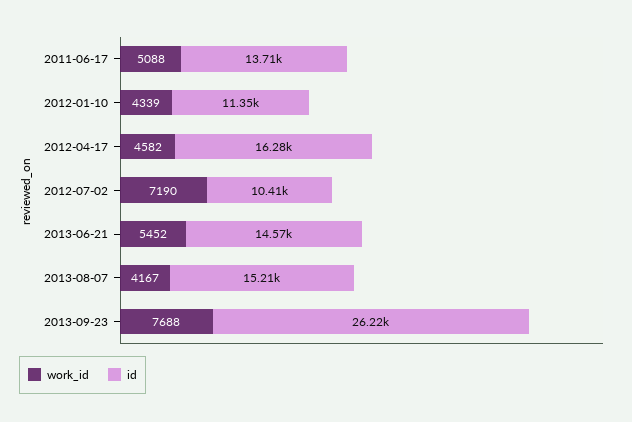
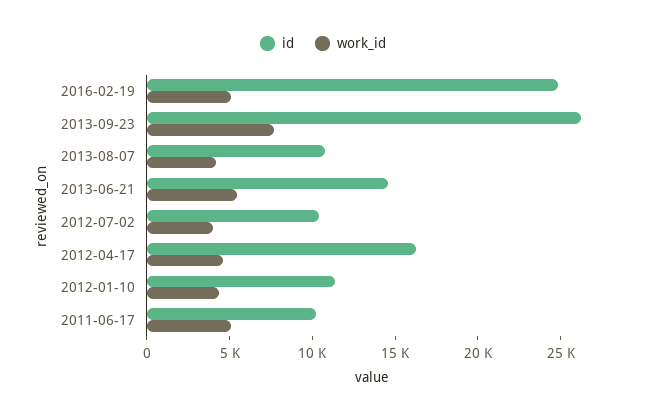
id, 2011-06-17: 13710 -> 10000
work_id, 2012-07-02: 7190 -> 4000
id, 2013-08-07: 15210 -> 11000
id, 2016-02-19: none -> 25000
work_id, 2016-02-19: none -> 5000

